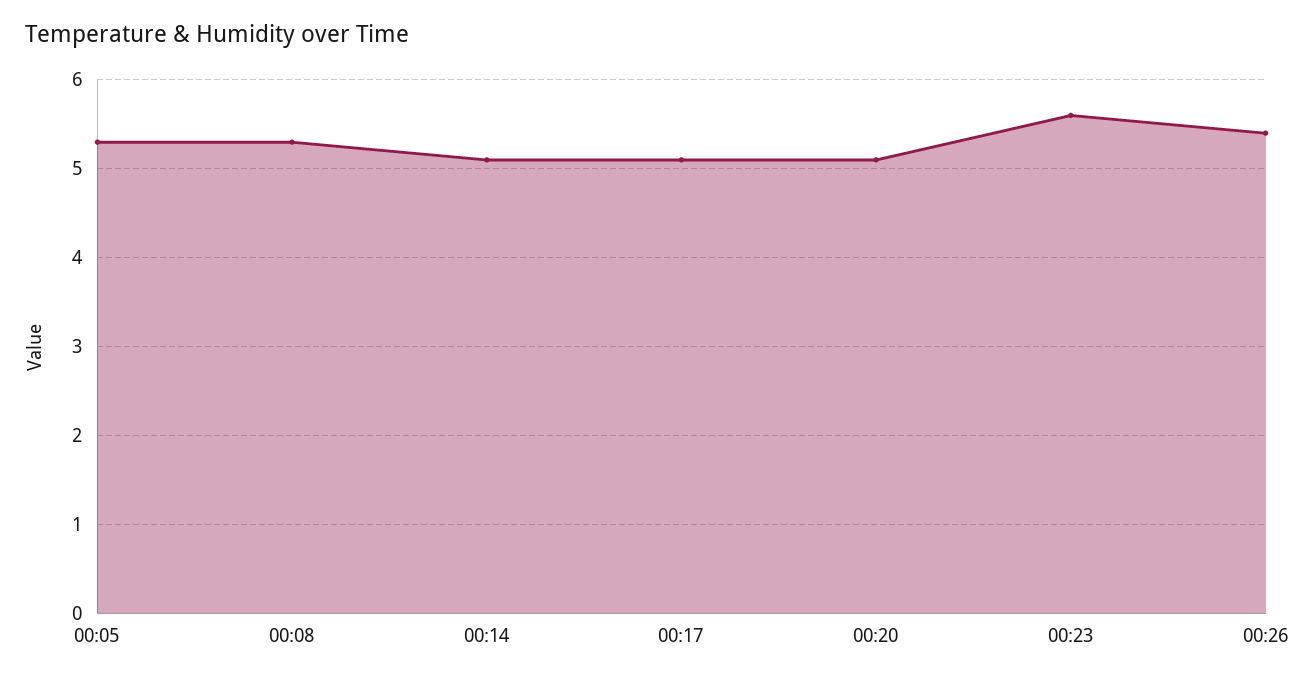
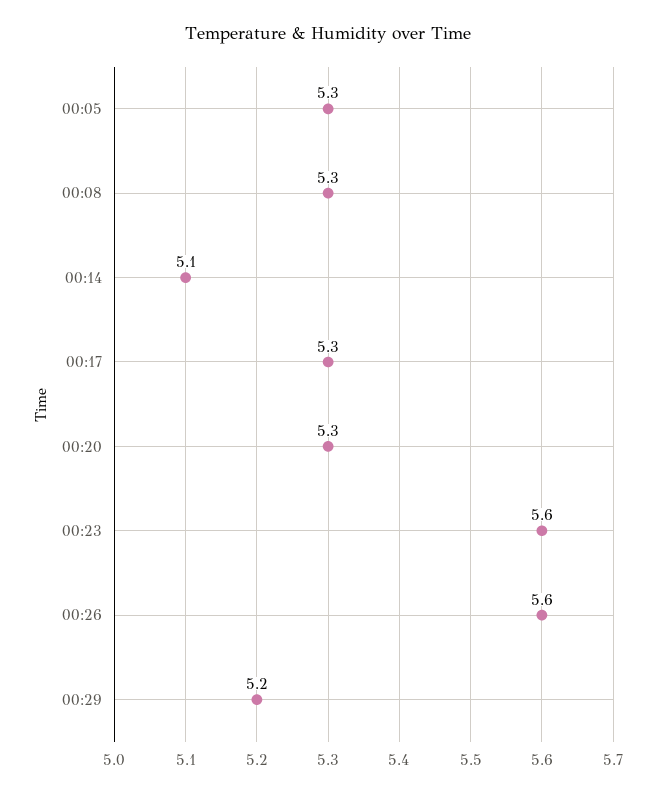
00:17: 5.1 -> 5.3
00:20: 5.1 -> 5.3
00:26: 5.4 -> 5.6
00:29: none -> 5.2

